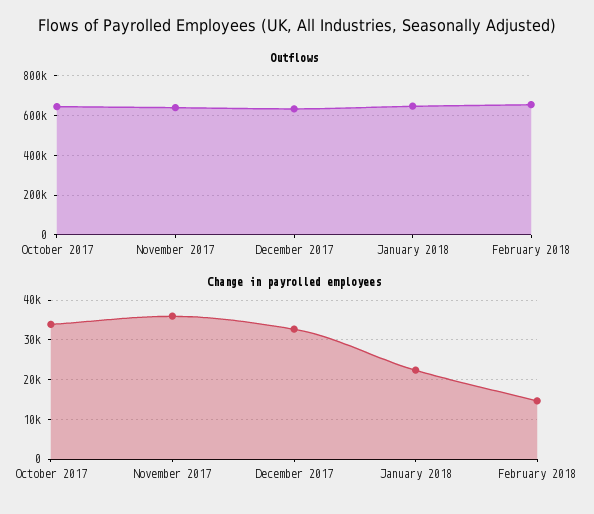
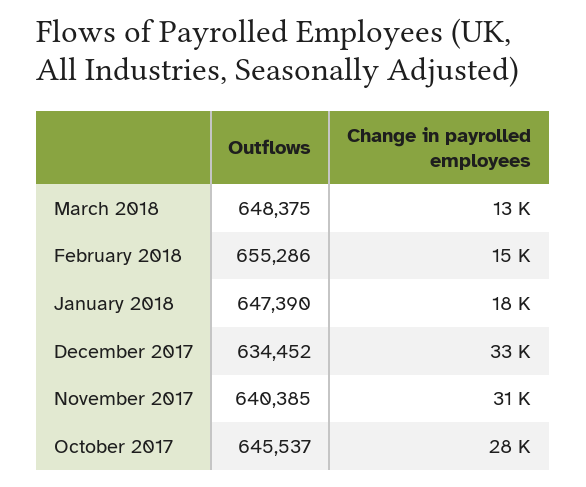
Change in payrolled employees, October 2017: 34000 -> 28000
Change in payrolled employees, November 2017: 36000 -> 31000
Change in payrolled employees, January 2018: 22000 -> 18000
Outflows, March 2018: none -> 648375
Change in payrolled employees, March 2018: none -> 13000

